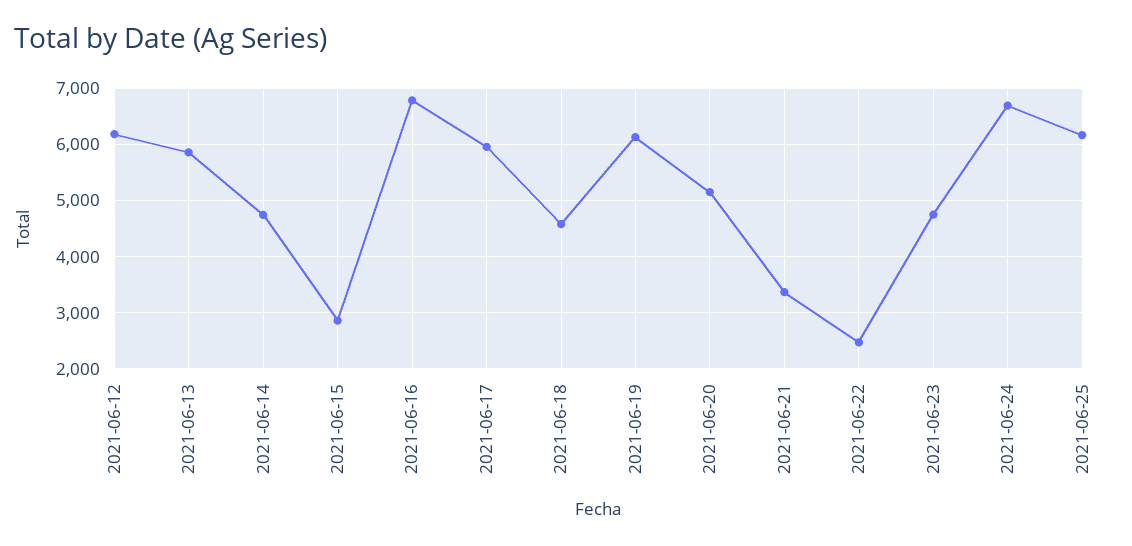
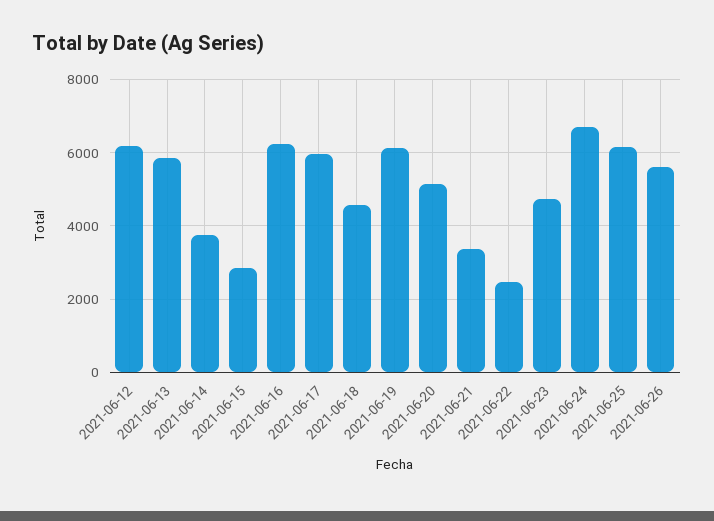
2021-06-14: 4800 -> 3800
2021-06-16: 6800 -> 6200
2021-06-26: none -> 5600

